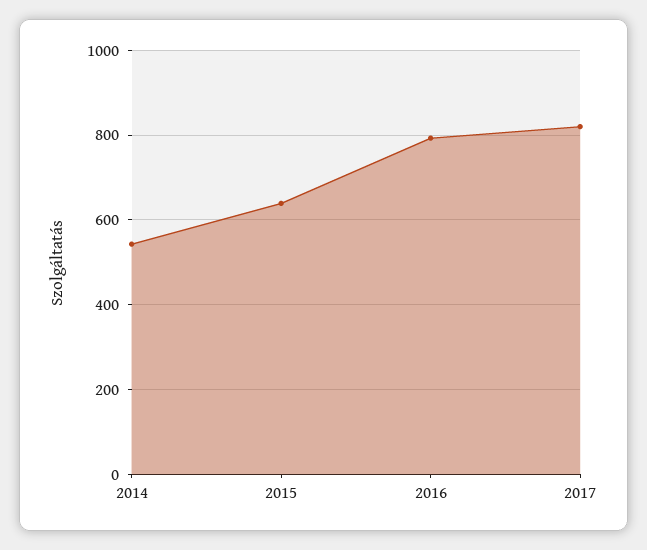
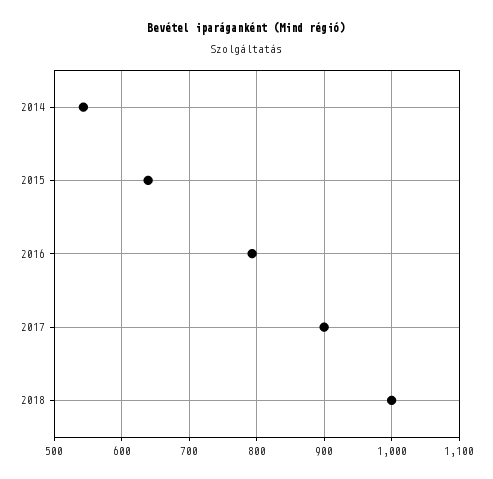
2017: 820 -> 900
2018: none -> 1000

